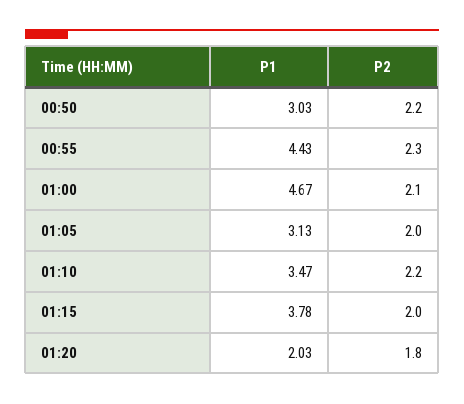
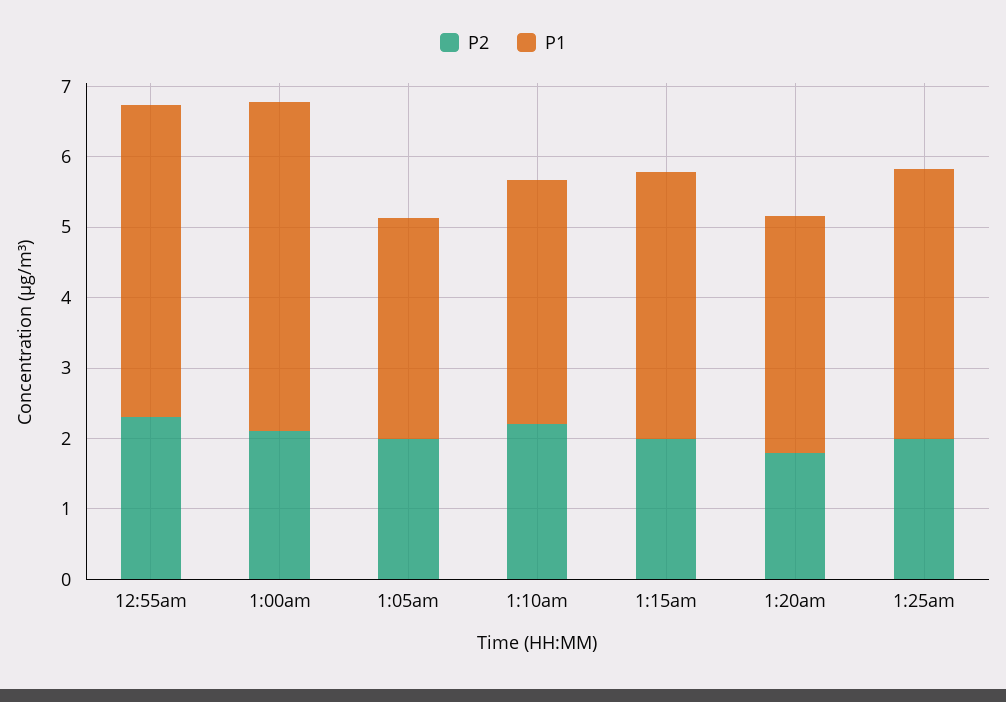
P1, 00:50: 3.03 -> none
P2, 00:50: 2.2 -> none
P1, 01:20: 2.03 -> 3.4
P2, 1:25am: none -> 2
P1, 1:25am: none -> 3.8

